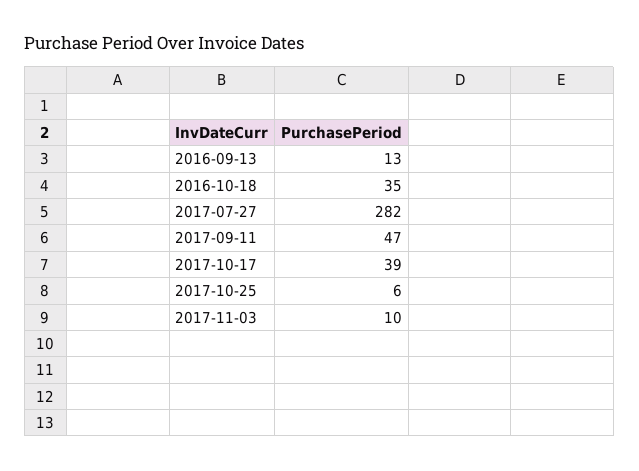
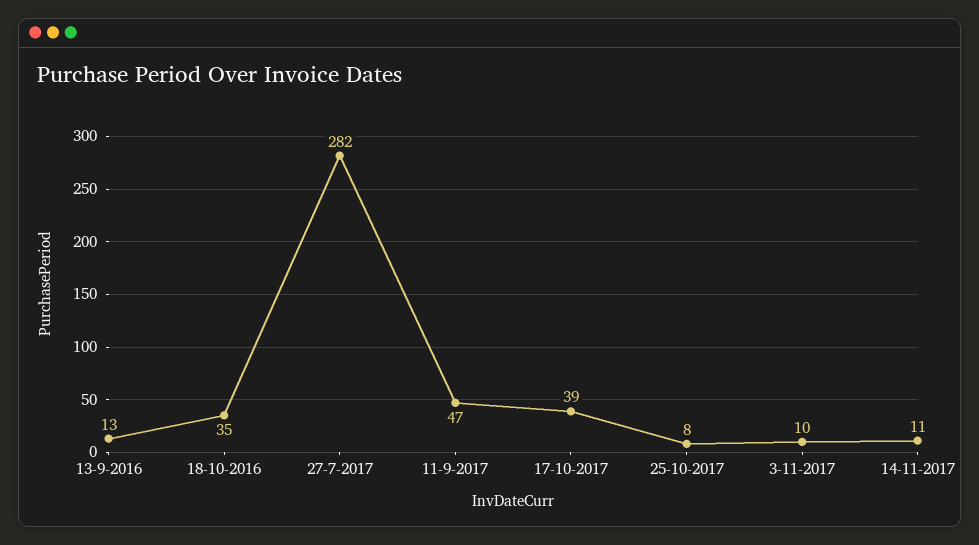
2017-10-25: 6 -> 8
14-11-2017: none -> 11

